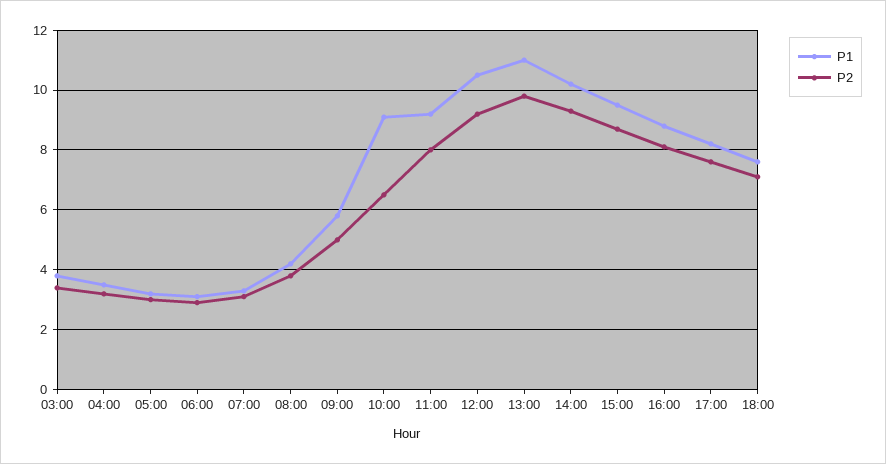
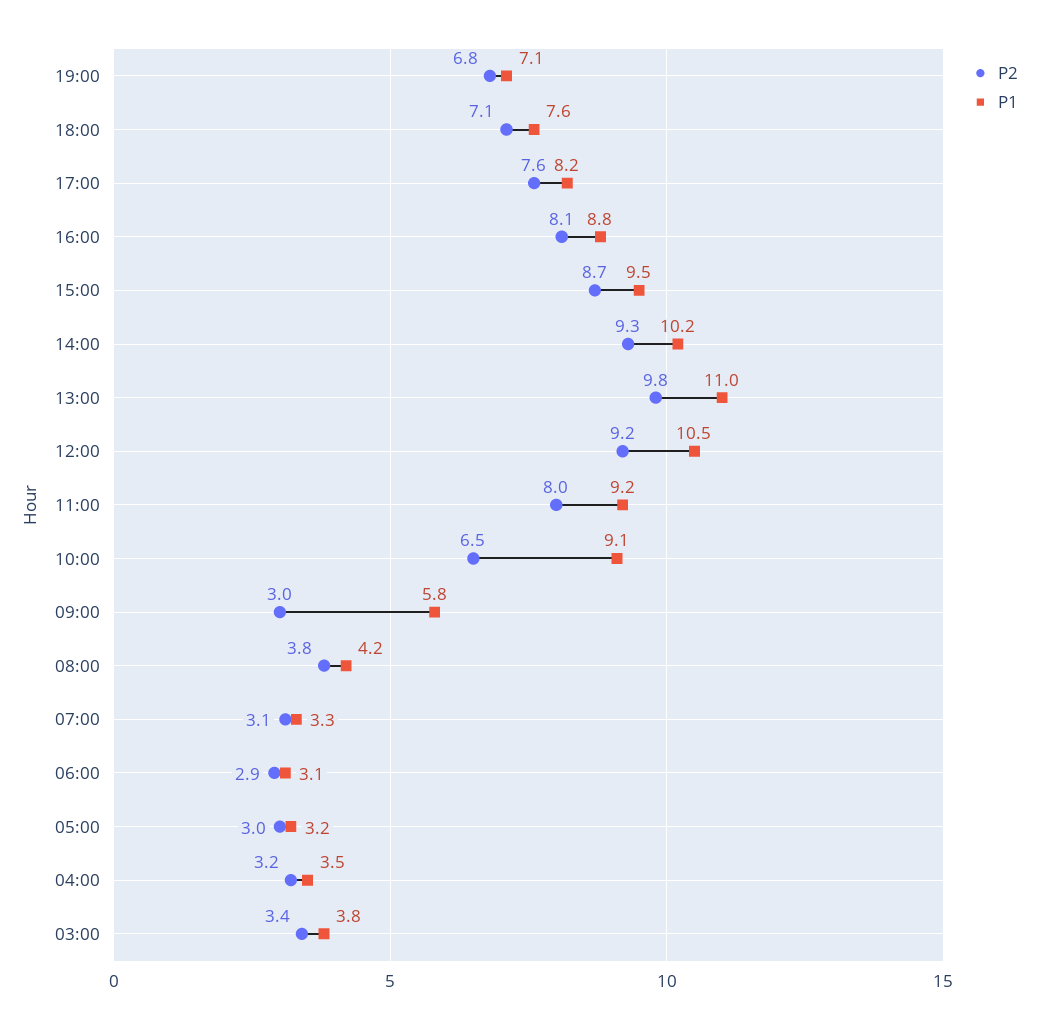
P2, 09:00: 5 -> 3
P2, 19:00: none -> 6.8
P1, 19:00: none -> 7.1

